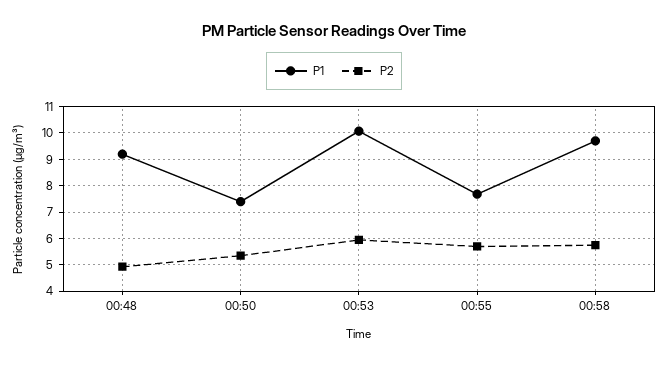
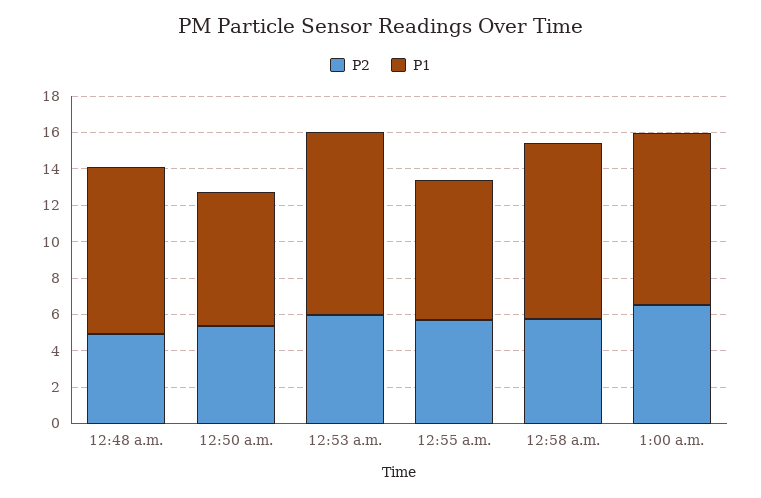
P2, 1:00 a.m.: none -> 6.5
P1, 1:00 a.m.: none -> 9.5

